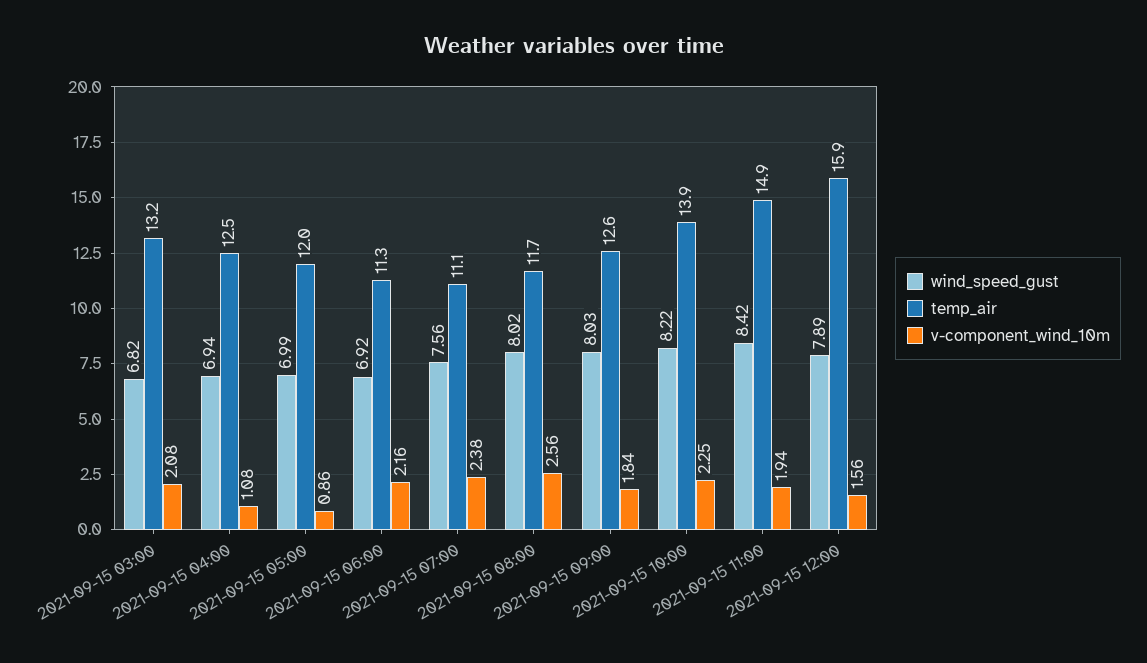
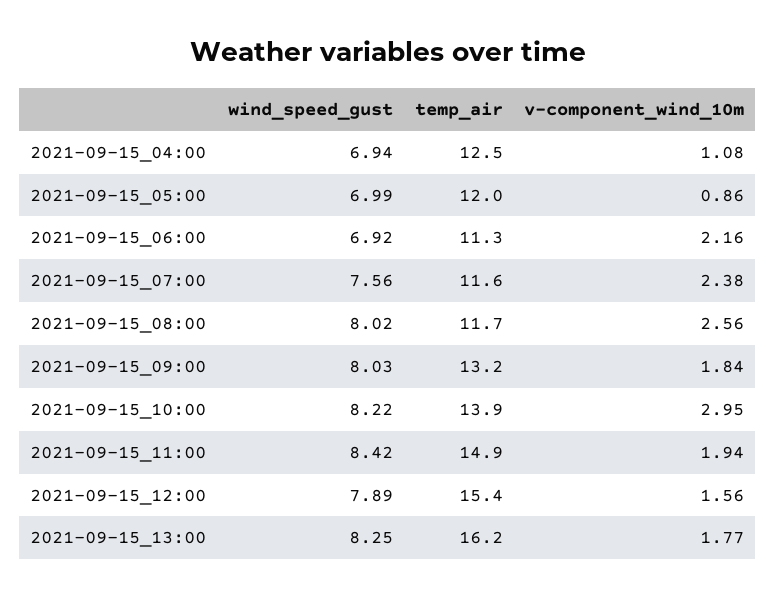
wind_speed_gust, 2021-09-15 03:00: 6.82 -> none
temp_air, 2021-09-15 03:00: 13.2 -> none
v-component_wind_10m, 2021-09-15 03:00: 2.08 -> none
temp_air, 2021-09-15 07:00: 11.1 -> 11.6
temp_air, 2021-09-15 09:00: 12.6 -> 13.2
v-component_wind_10m, 2021-09-15 10:00: 2.25 -> 2.95
temp_air, 2021-09-15 12:00: 15.9 -> 15.4
wind_speed_gust, 2021-09-15_13:00: none -> 8.25
temp_air, 2021-09-15_13:00: none -> 16.2
v-component_wind_10m, 2021-09-15_13:00: none -> 1.77

